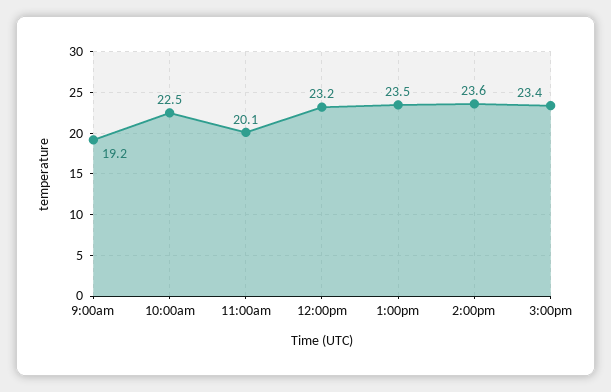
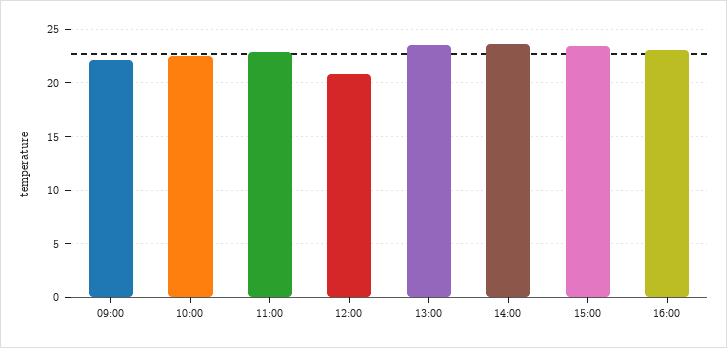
9:00am: 19.2 -> 22
11:00am: 20.1 -> 23
12:00pm: 23.2 -> 21
16:00: none -> 23

